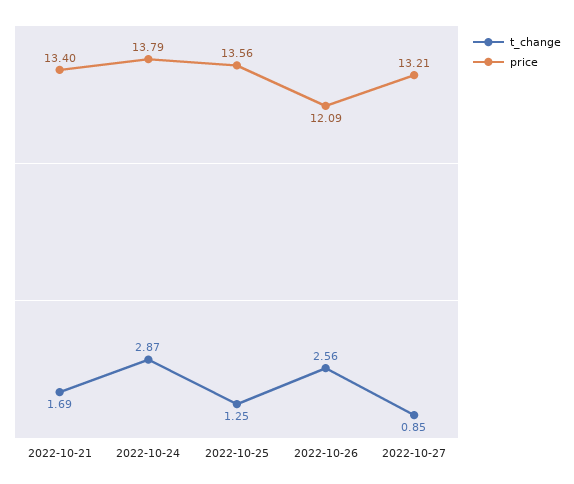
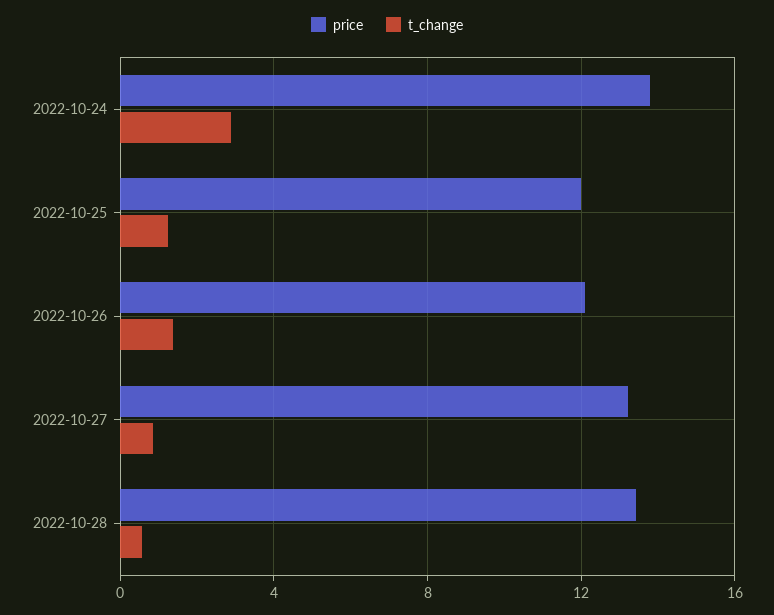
t_change, 2022-10-21: 1.69 -> none
price, 2022-10-21: 13.4 -> none
price, 2022-10-25: 13.56 -> 12
t_change, 2022-10-26: 2.56 -> 1.5
price, 2022-10-28: none -> 13.5
t_change, 2022-10-28: none -> 0.5

